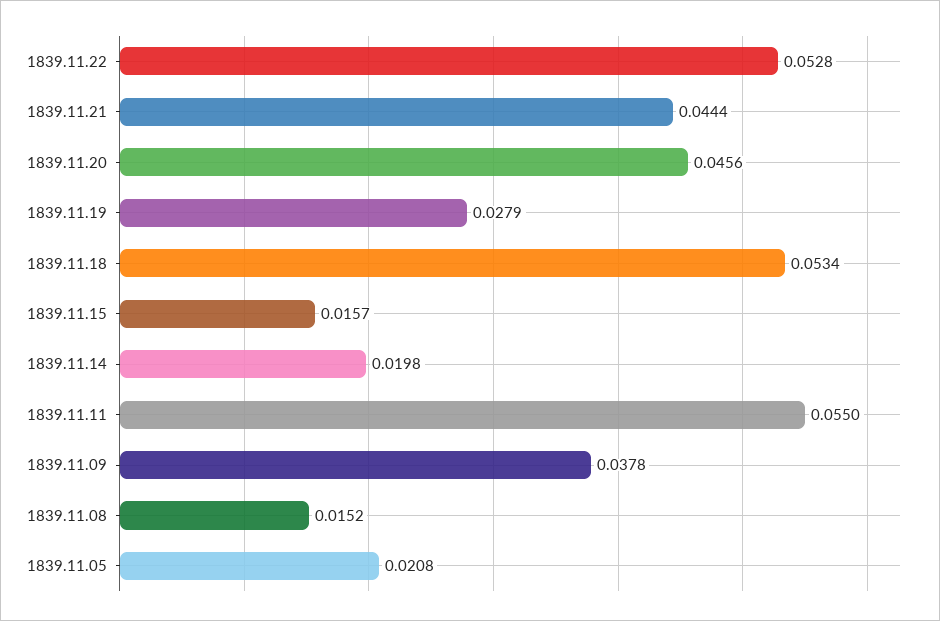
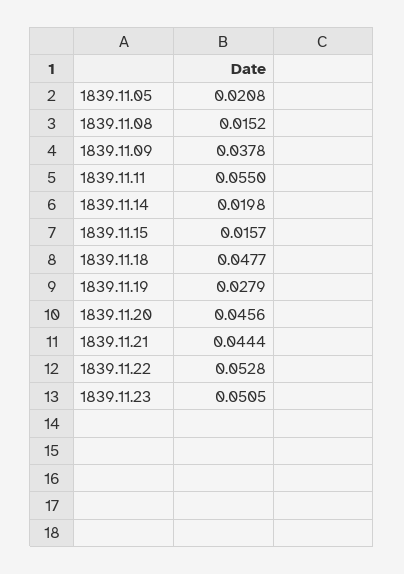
1839.11.18: 0.0534 -> 0.0477
1839.11.23: none -> 0.0505

